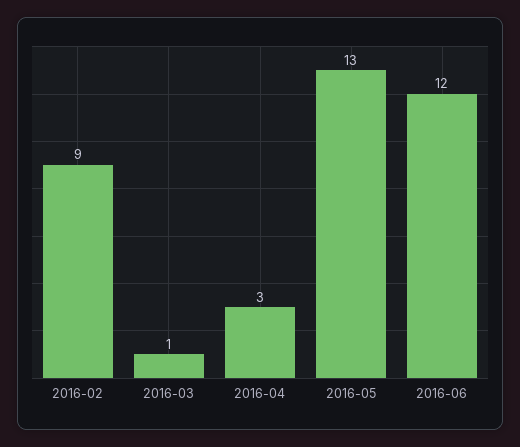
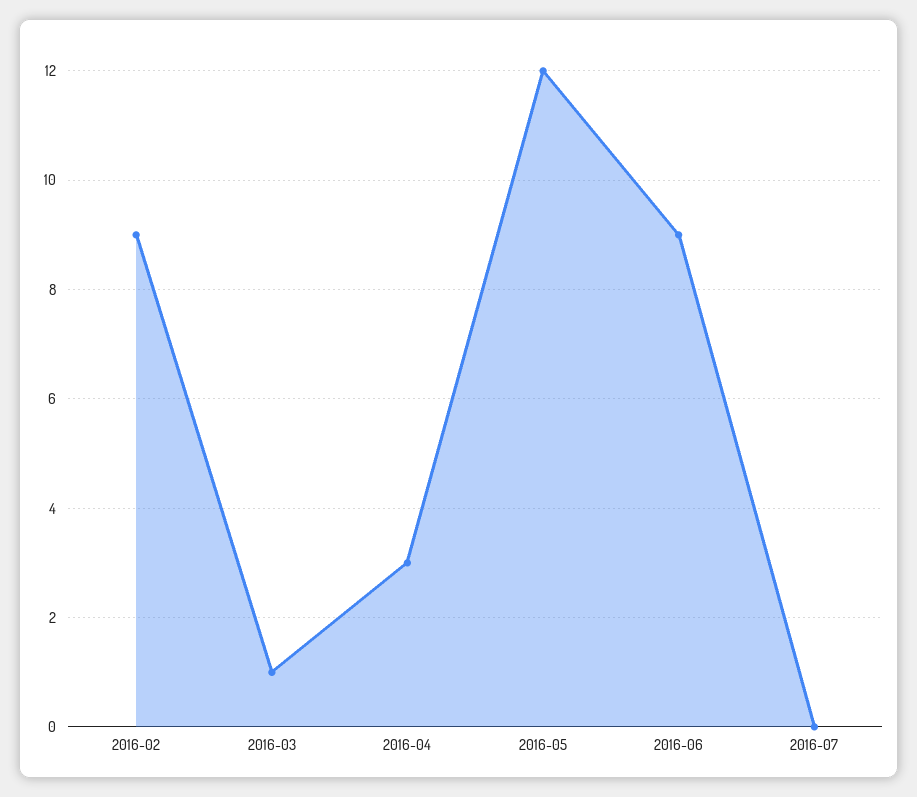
2016-05: 13 -> 12
2016-06: 12 -> 9
2016-07: none -> 0

